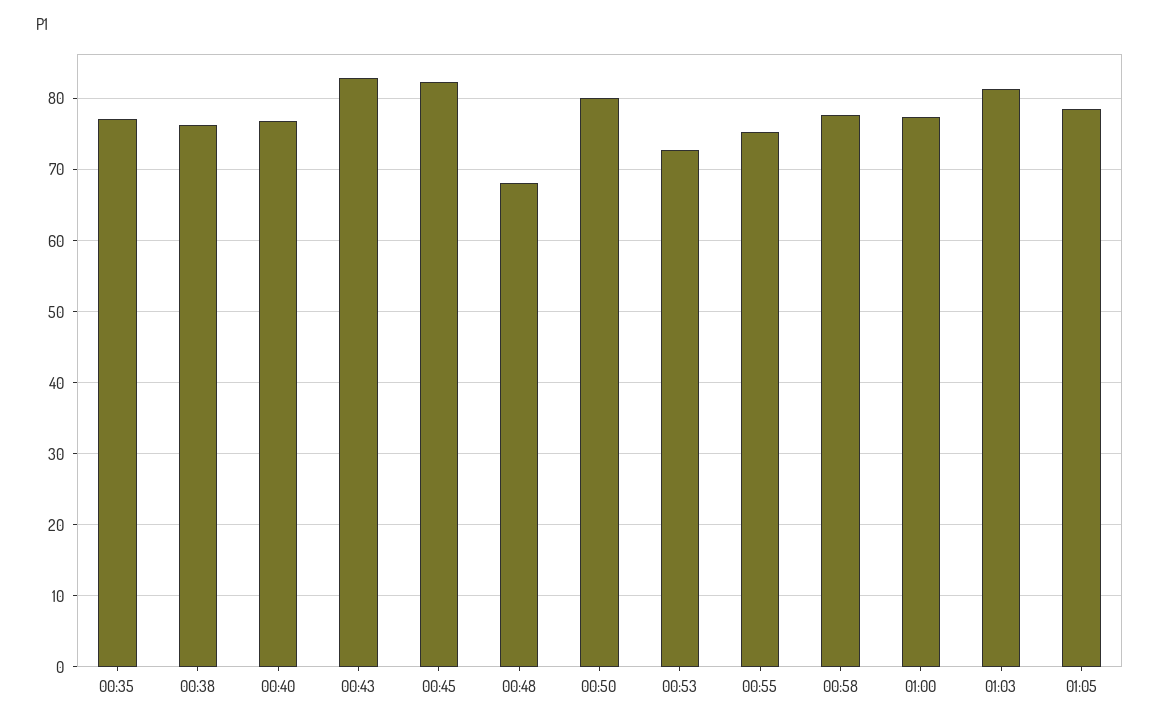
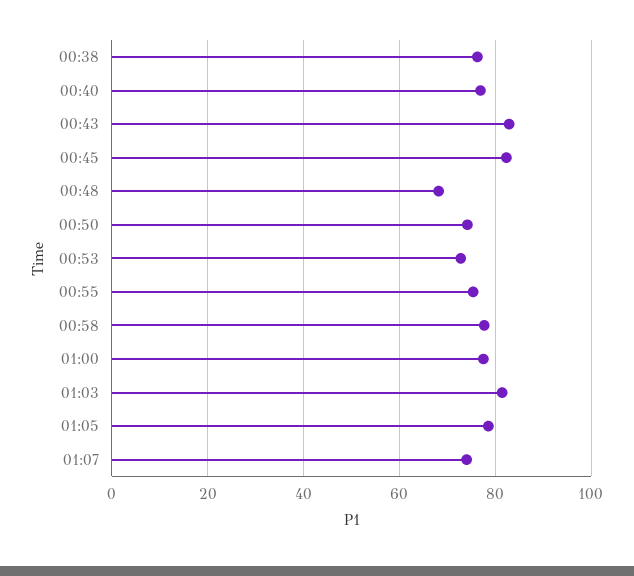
00:35: 77 -> none
00:50: 80 -> 74
01:07: none -> 74

